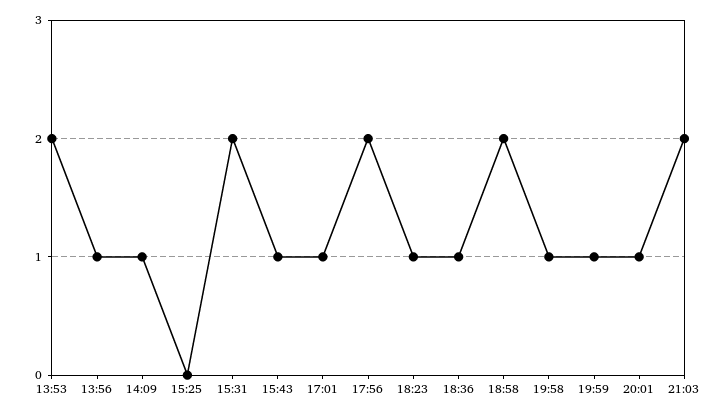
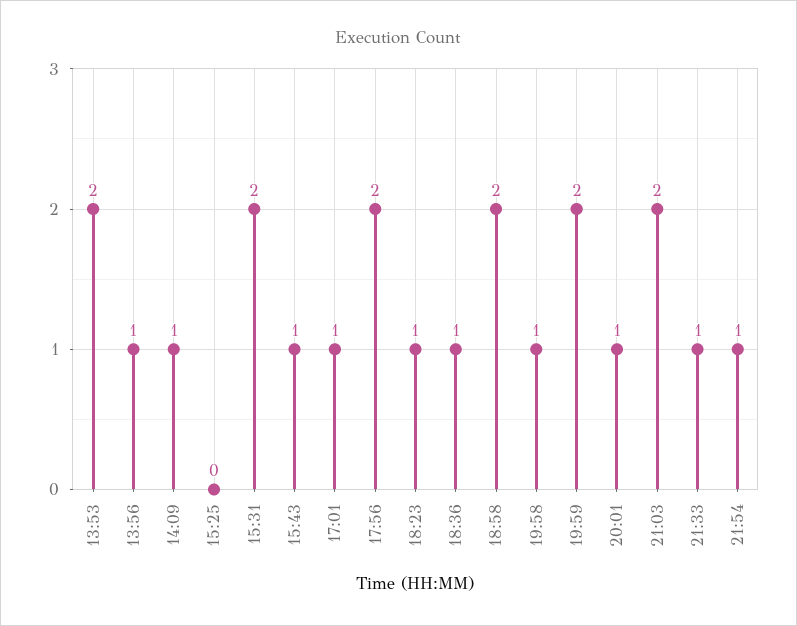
19:59: 1 -> 2
21:33: none -> 1
21:54: none -> 1

